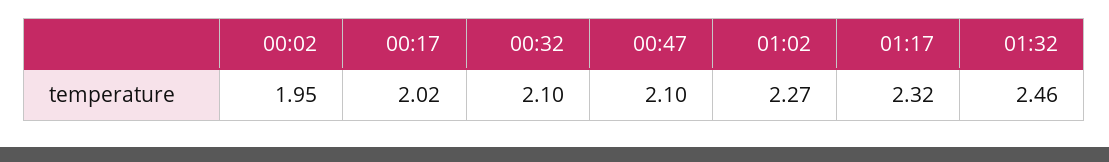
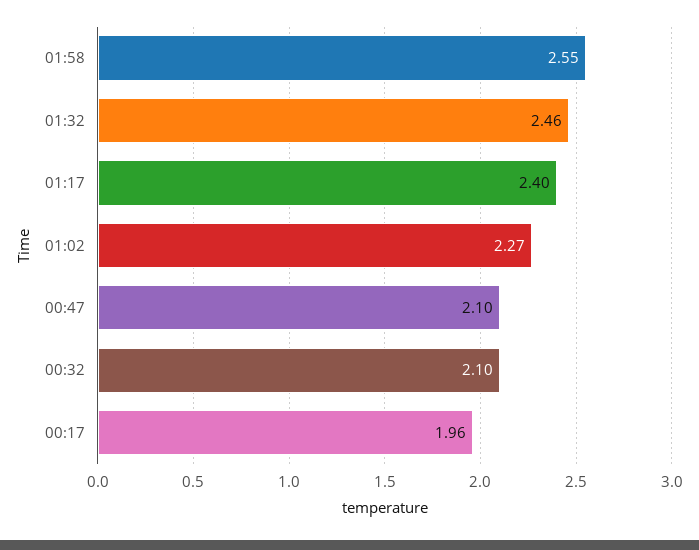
00:02: 1.95 -> none
00:17: 2.02 -> 1.96
01:17: 2.32 -> 2.4
01:58: none -> 2.55

